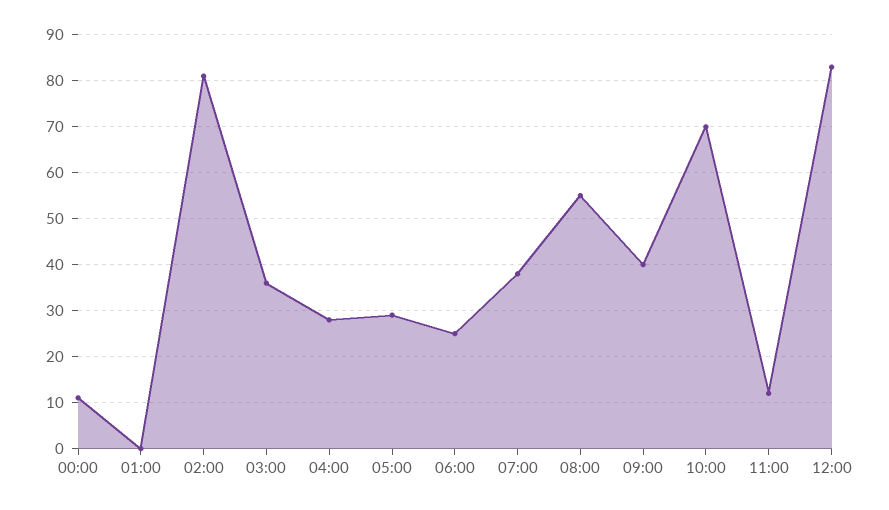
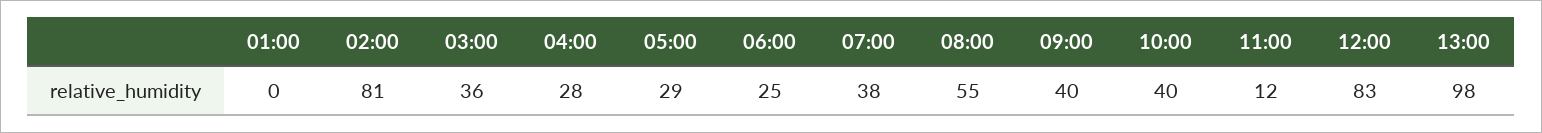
00:00: 10 -> none
10:00: 70 -> 40
13:00: none -> 98

